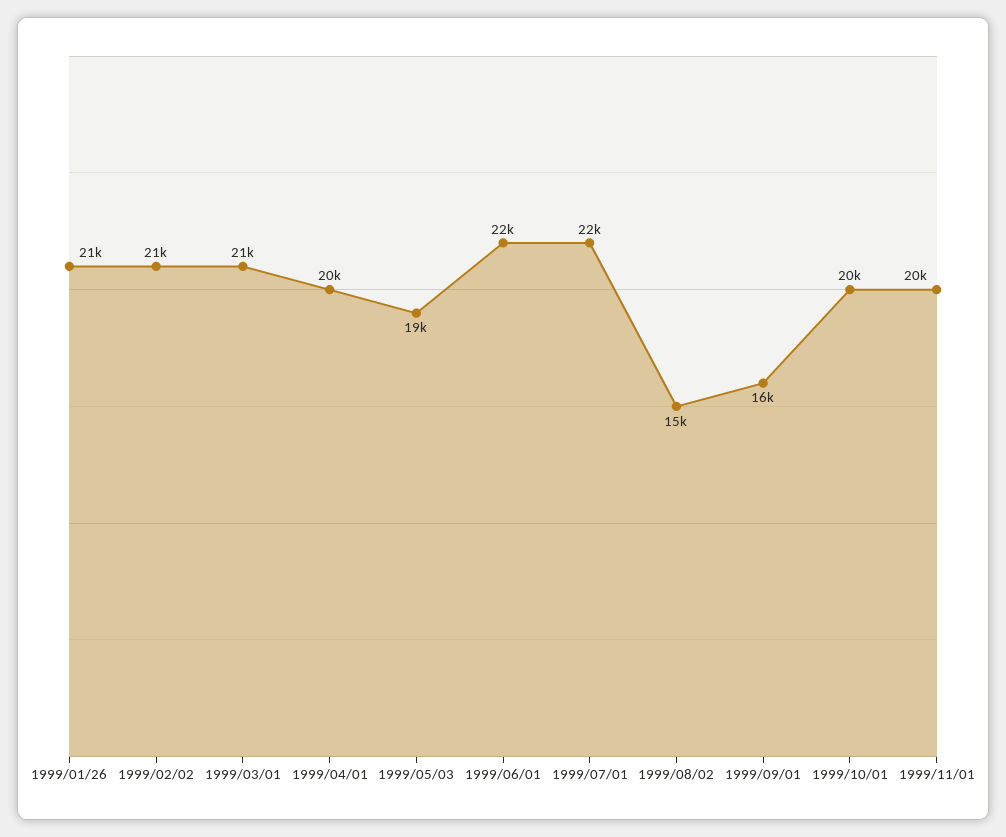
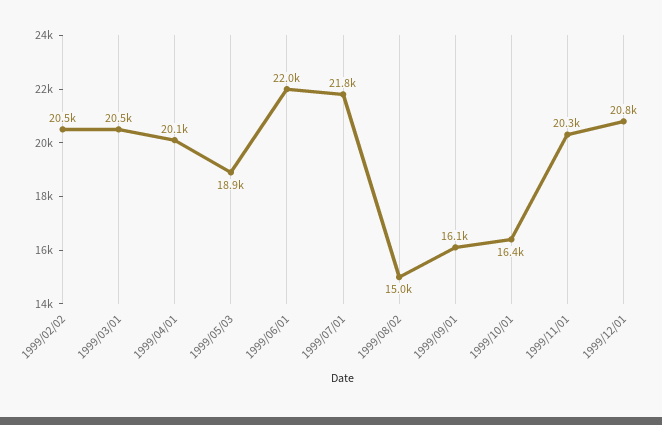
1999/01/26: 21000 -> none
1999/10/01: 20000 -> 16400
1999/12/01: none -> 20800

